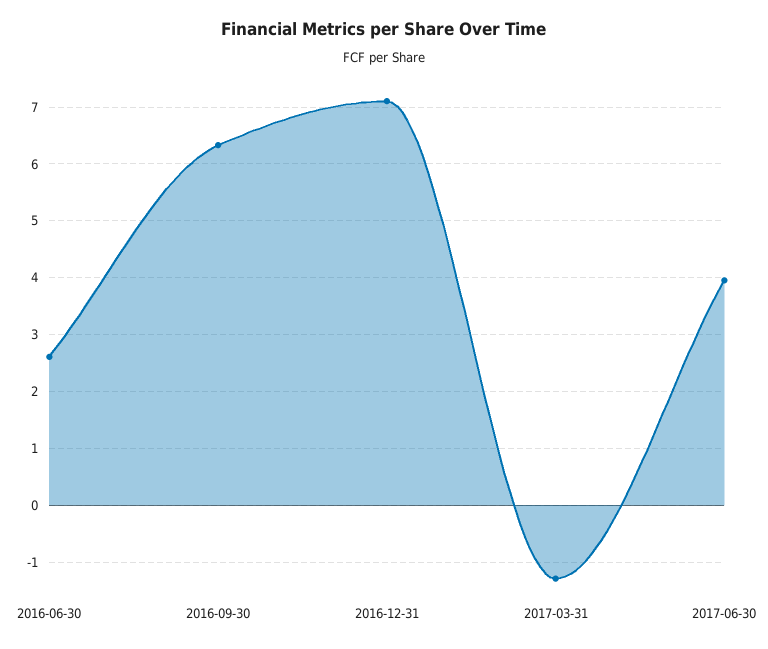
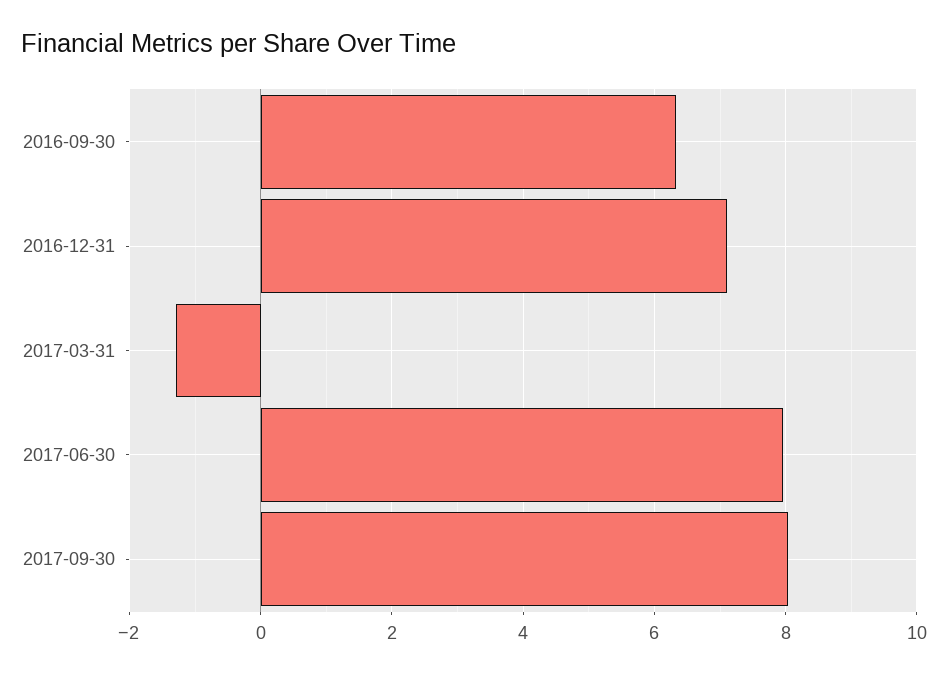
2016-06-30: 2.6 -> none
2017-06-30: 4 -> 8
2017-09-30: none -> 8

